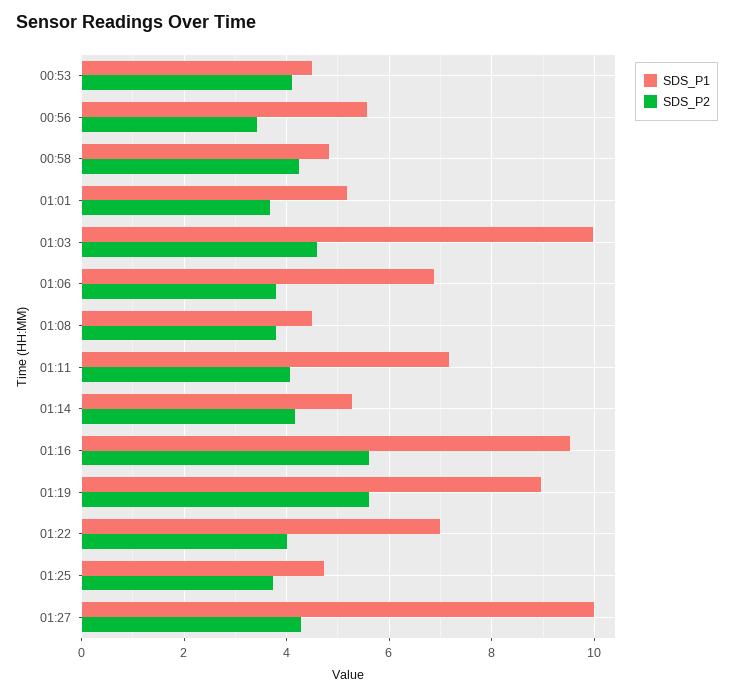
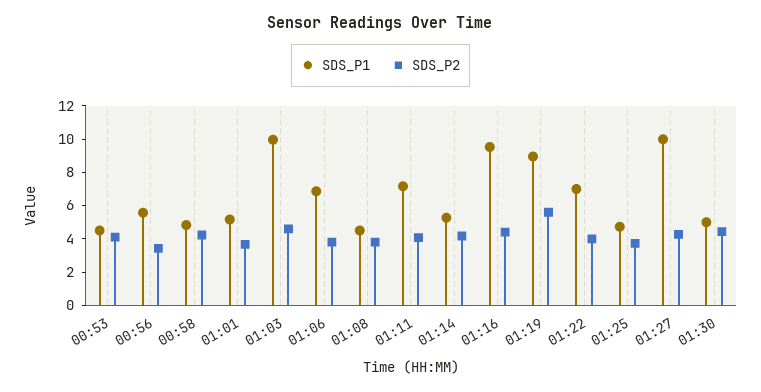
SDS_P2, 01:16: 5.6 -> 4.5
SDS_P1, 01:30: none -> 5
SDS_P2, 01:30: none -> 4.5

